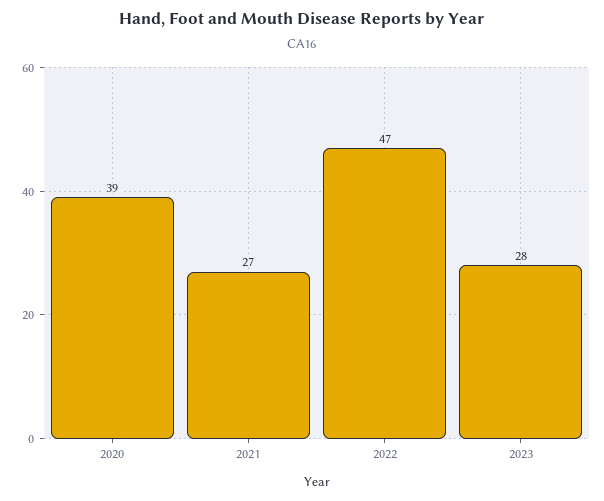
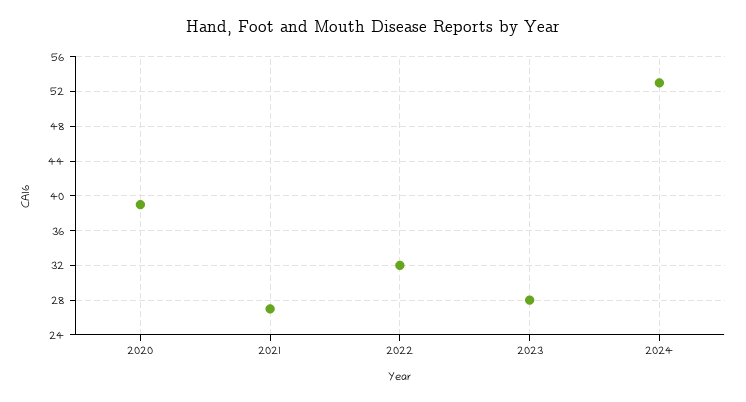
2022: 47 -> 32
2024: none -> 53

